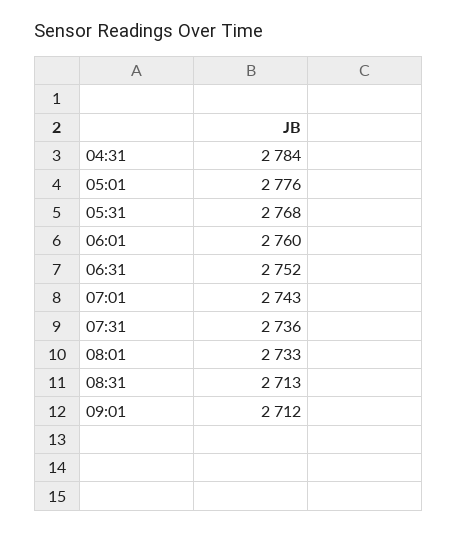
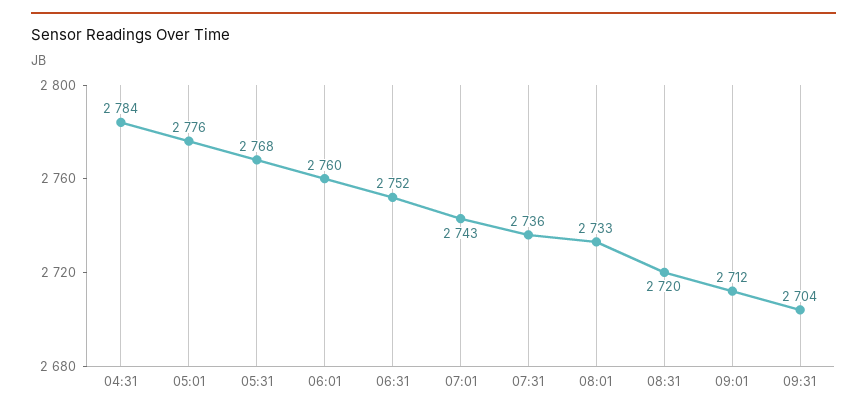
08:31: 2713 -> 2720
09:31: none -> 2704

